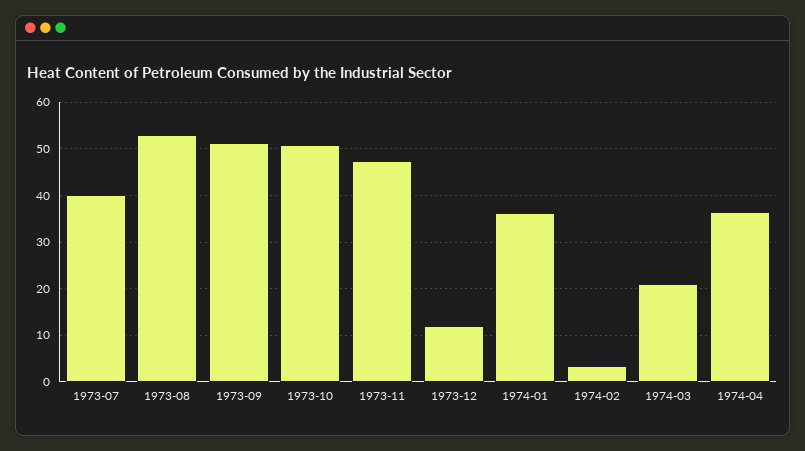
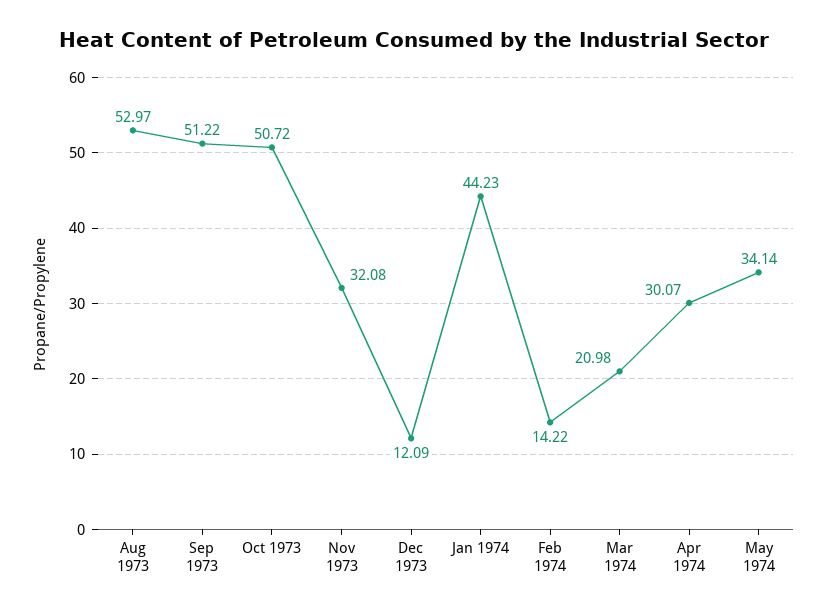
1973-07: 40 -> none
1973-11: 48 -> 32.08
1974-01: 36 -> 44.23
1974-02: 4 -> 14.22
1974-04: 36 -> 30.07
May 1974: none -> 34.14

